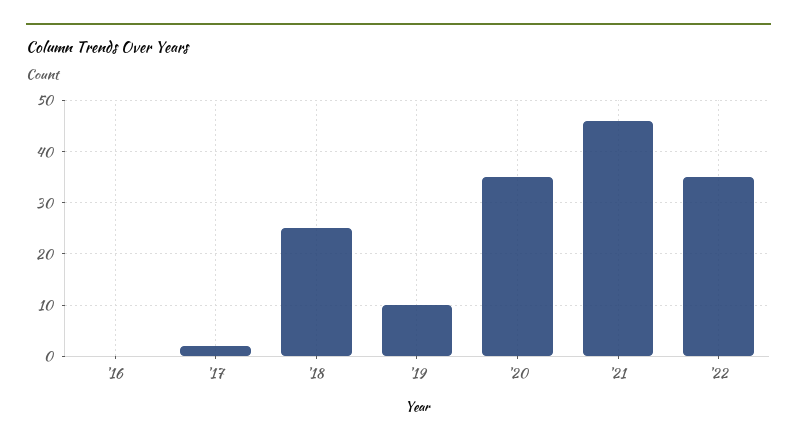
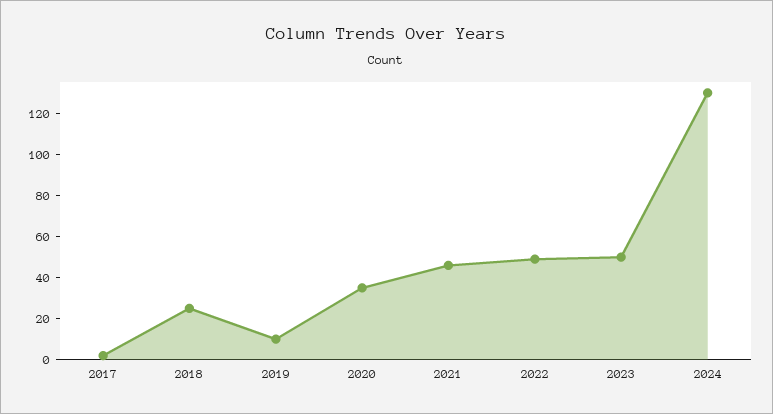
'16: 0 -> none
'22: 35 -> 50
2023: none -> 50
2024: none -> 130

